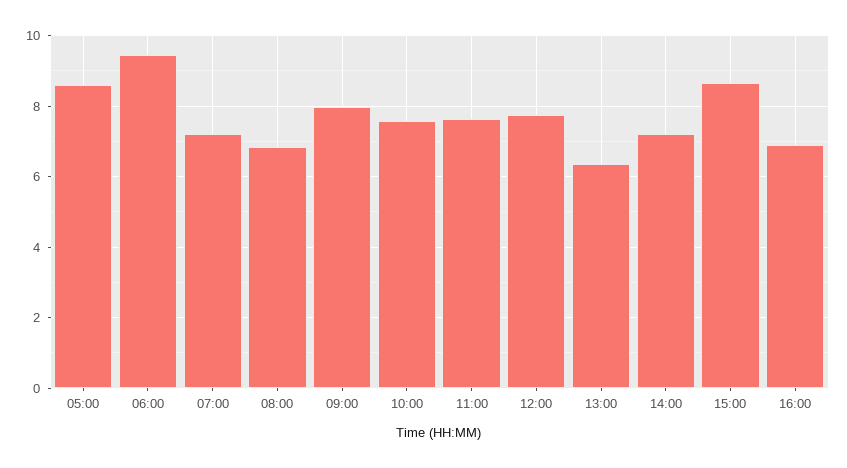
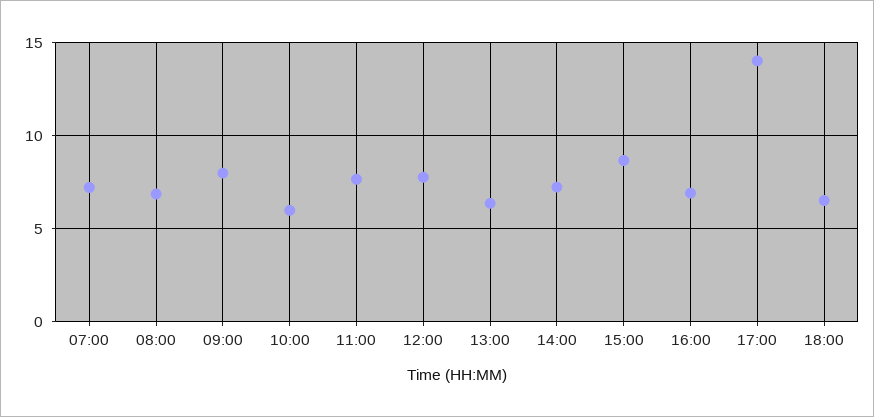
05:00: 8.6 -> none
06:00: 9.4 -> none
10:00: 7.6 -> 6
17:00: none -> 14
18:00: none -> 6.5

